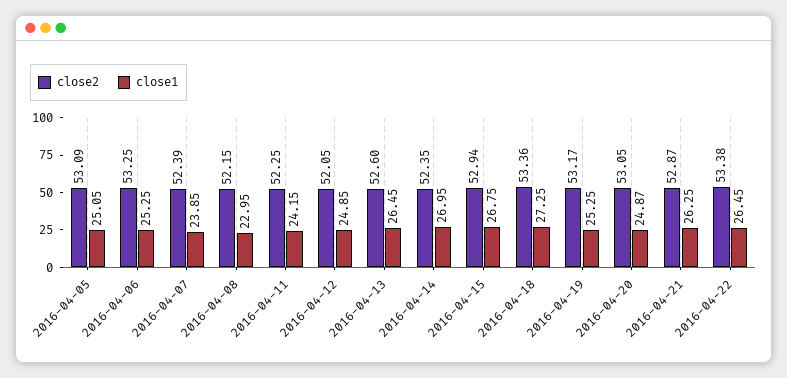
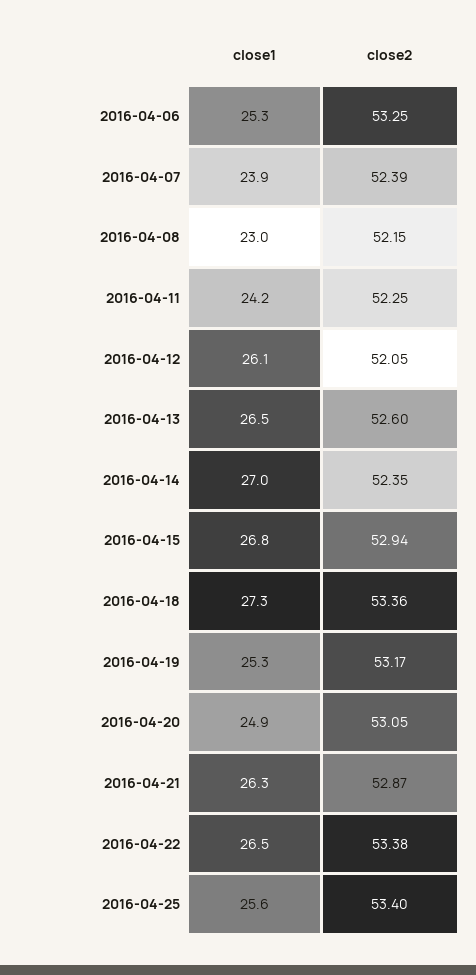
close2, 2016-04-05: 53.09 -> none
close1, 2016-04-05: 25.05 -> none
close1, 2016-04-12: 24.85 -> 26.1
close1, 2016-04-25: none -> 25.6
close2, 2016-04-25: none -> 53.4

